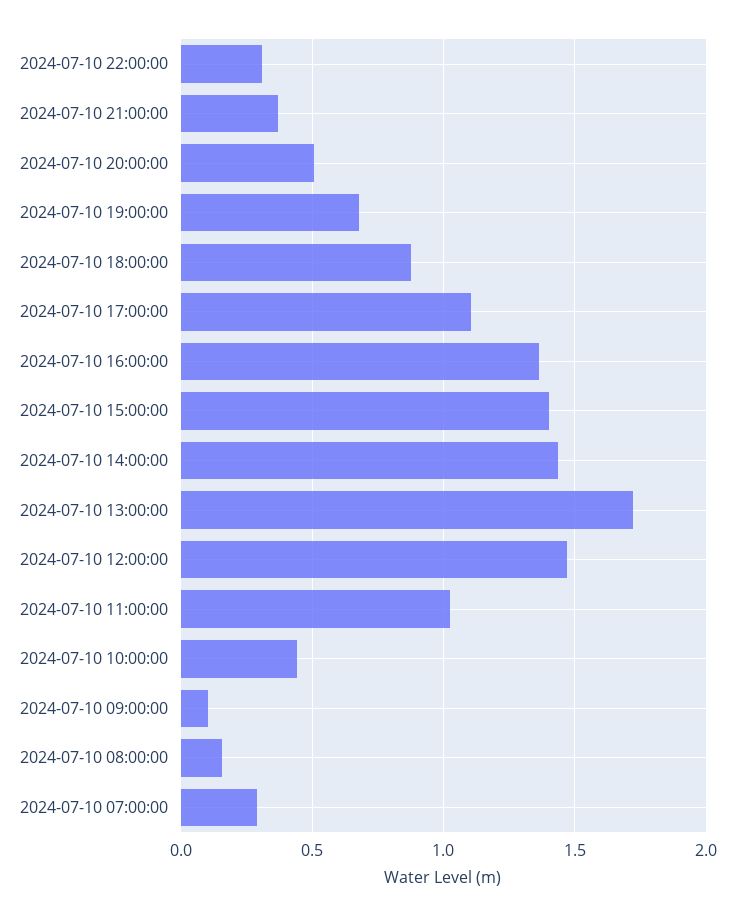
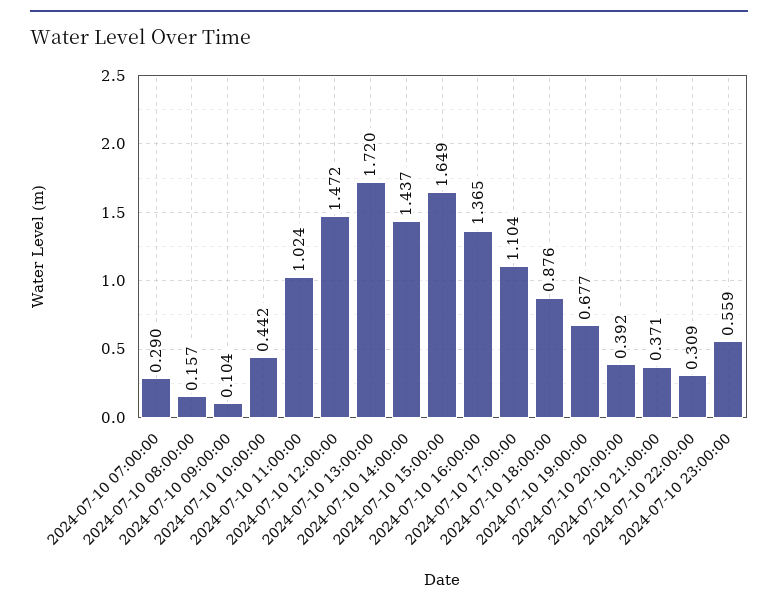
2024-07-10 20:00:00: 0.5 -> 0.392
2024-07-10 15:00:00: 1.4 -> 1.649
2024-07-10 23:00:00: none -> 0.559

